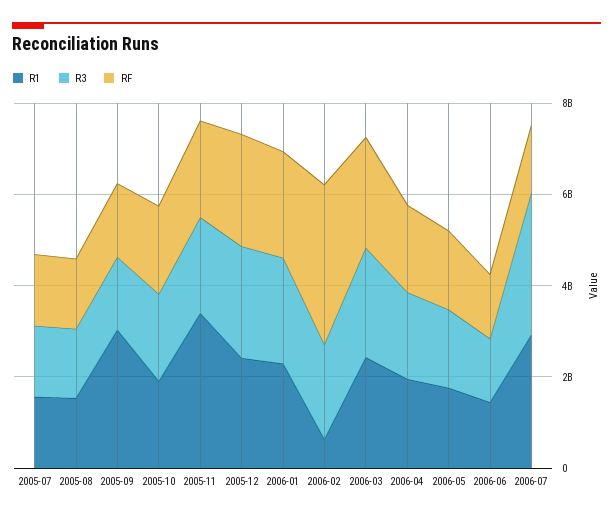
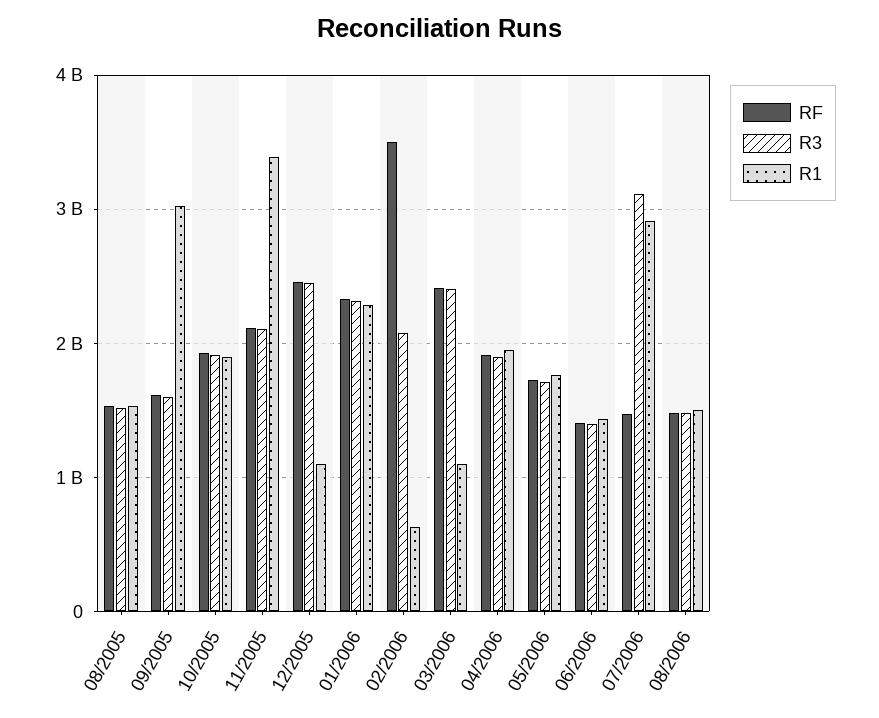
R1, 2005-07: 1500000000 -> none
R3, 2005-07: 1500000000 -> none
RF, 2005-07: 1500000000 -> none
R1, 2005-12: 2500000000 -> 1100000000
R1, 2006-03: 2500000000 -> 1100000000
RF, 08/2006: none -> 1500000000
R3, 08/2006: none -> 1500000000
R1, 08/2006: none -> 1500000000

